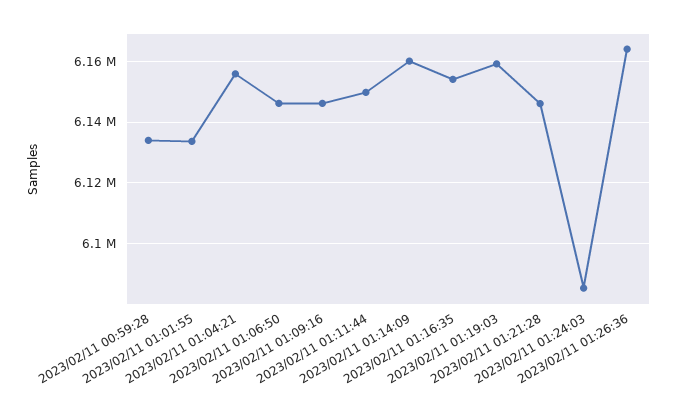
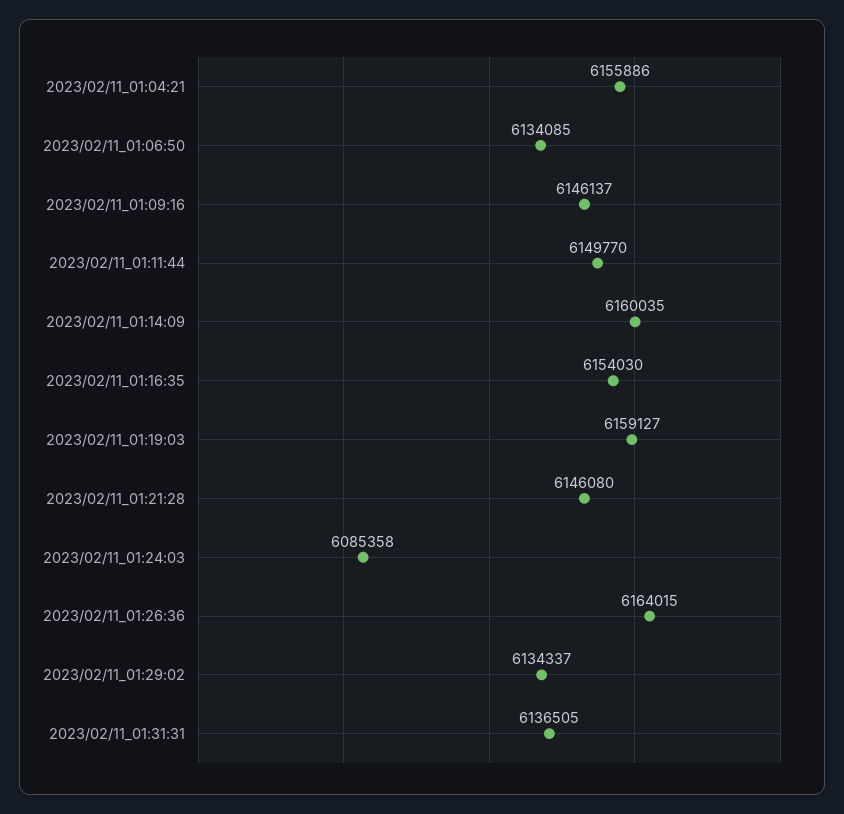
2023/02/11 00:59:28: 6134000 -> none
2023/02/11 01:01:55: 6134000 -> none
2023/02/11 01:06:50: 6146000 -> 6134085
2023/02/11_01:29:02: none -> 6134337
2023/02/11_01:31:31: none -> 6136505

